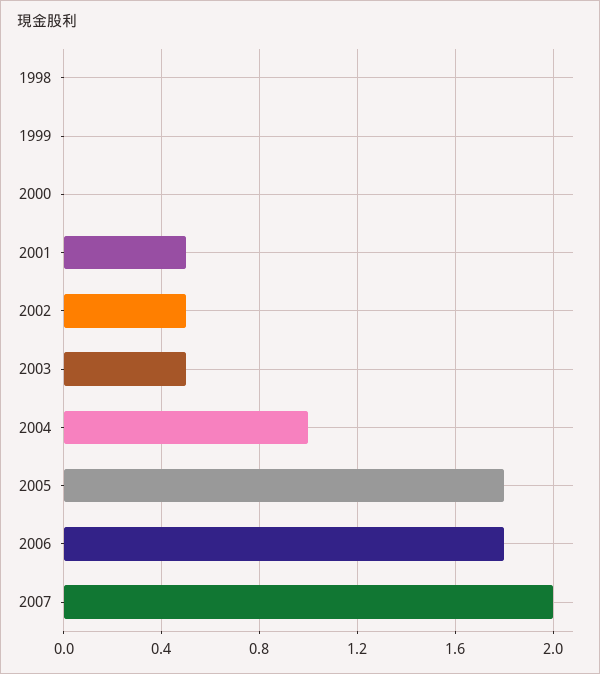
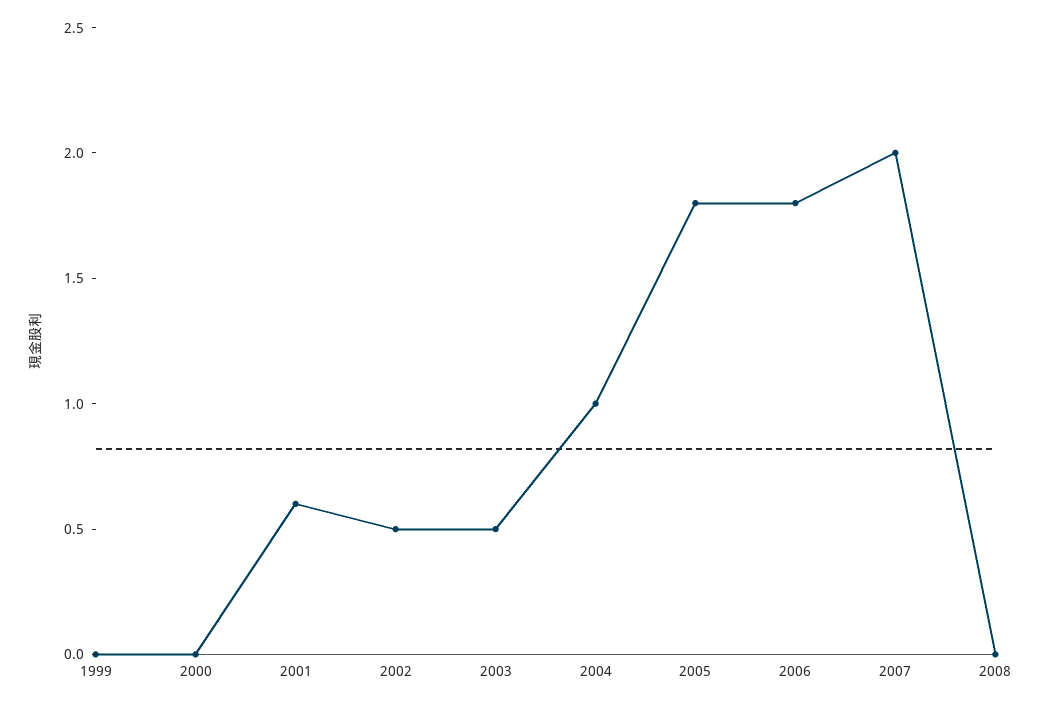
1998: 0 -> none
2001: 0.5 -> 0.6
2008: none -> 0

